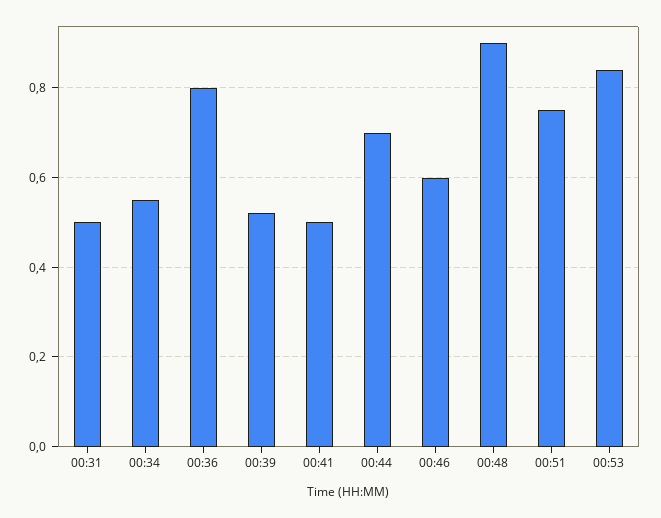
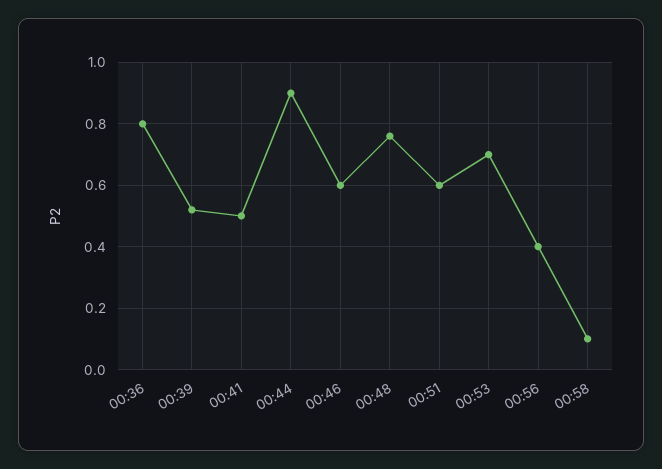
00:31: 0.5 -> none
00:34: 0.55 -> none
00:44: 0.7 -> 0.9
00:48: 0.9 -> 0.75
00:51: 0.75 -> 0.6
00:53: 0.85 -> 0.7
00:56: none -> 0.4
00:58: none -> 0.1

